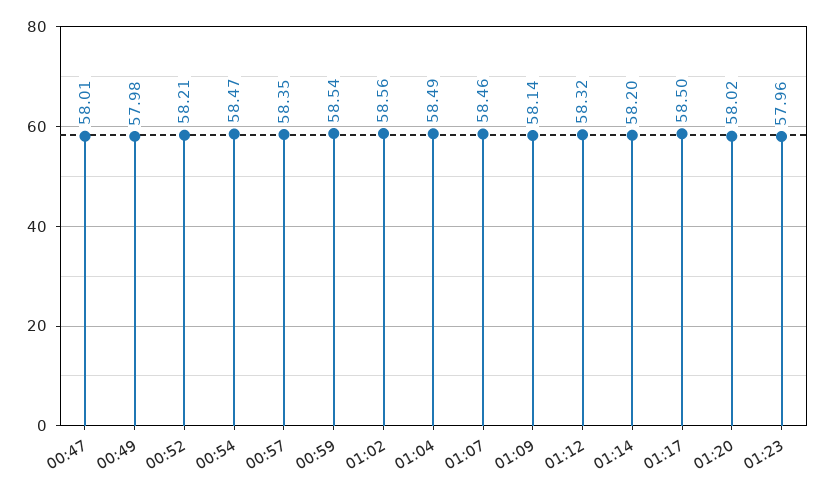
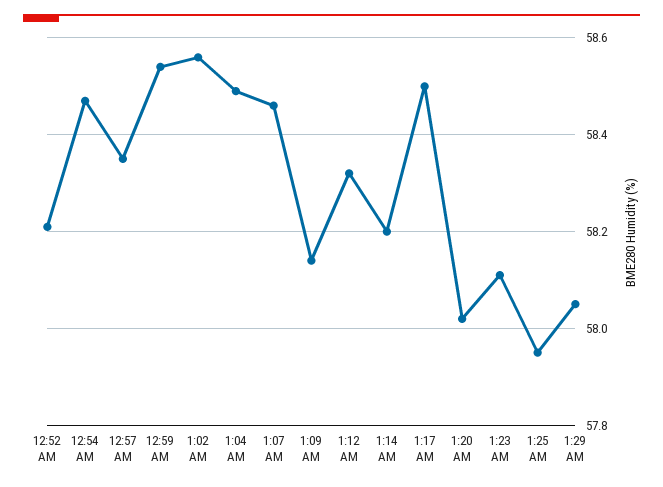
00:47: 58.01 -> none
00:49: 57.98 -> none
01:23: 57.96 -> 58.1
1:25 AM: none -> 57.95
1:29 AM: none -> 58.05

